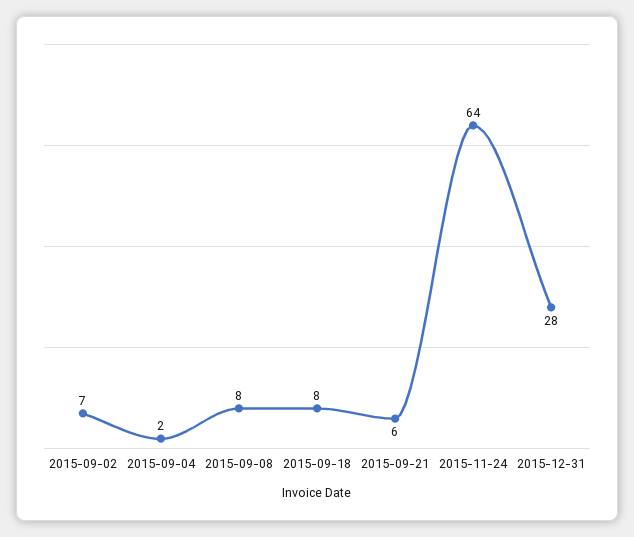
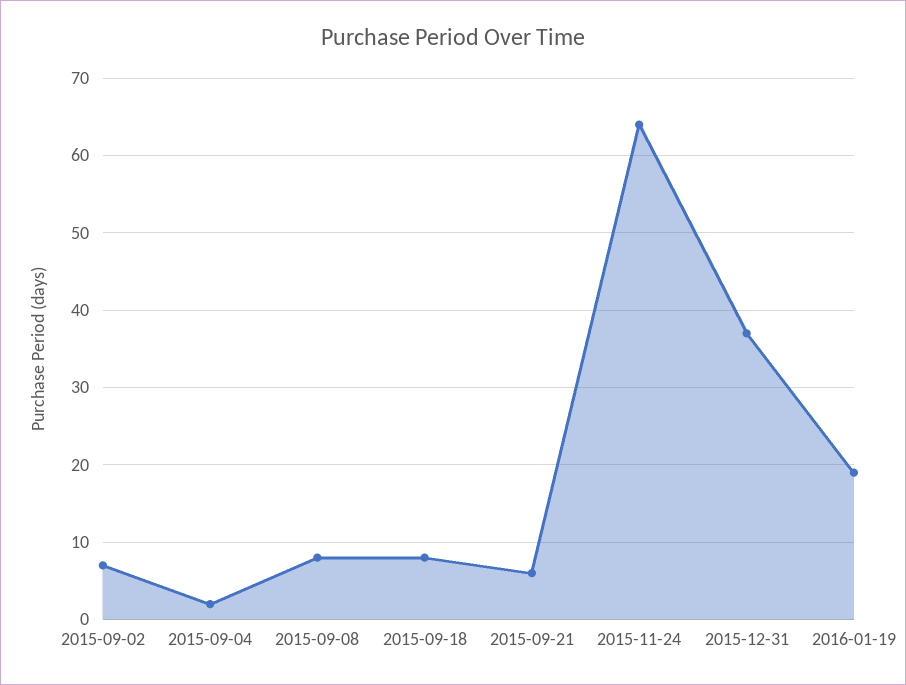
2015-12-31: 28 -> 37
2016-01-19: none -> 19

